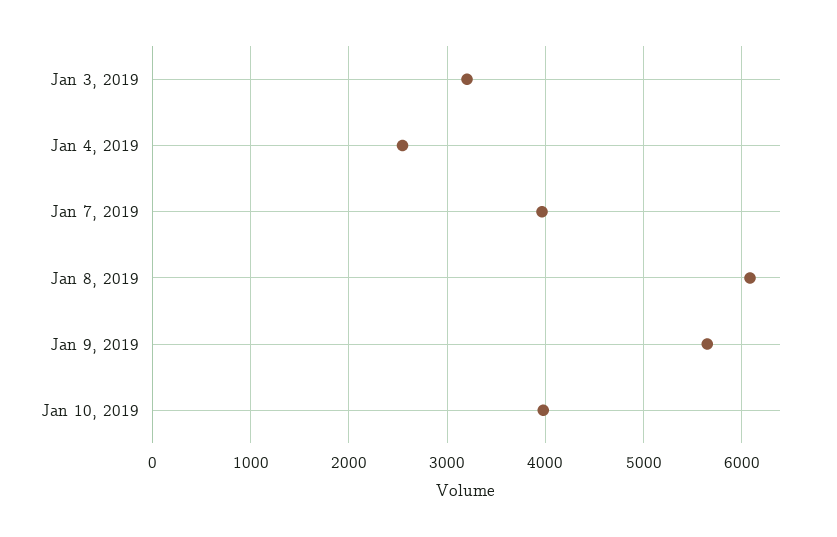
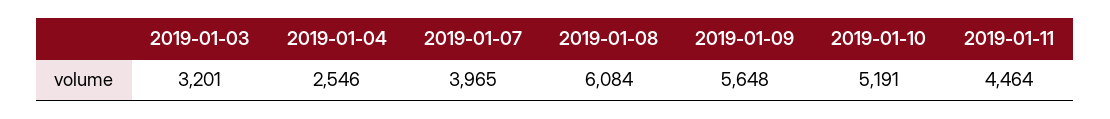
Jan 10, 2019: 4000 -> 5191
2019-01-11: none -> 4464

